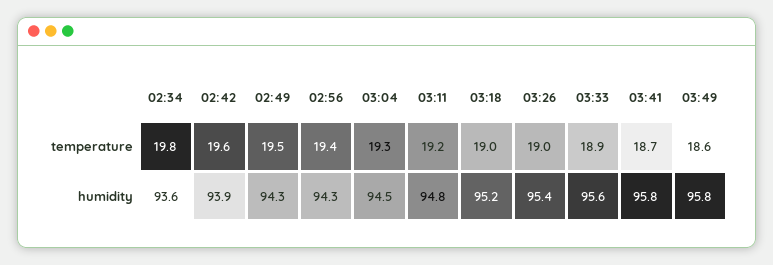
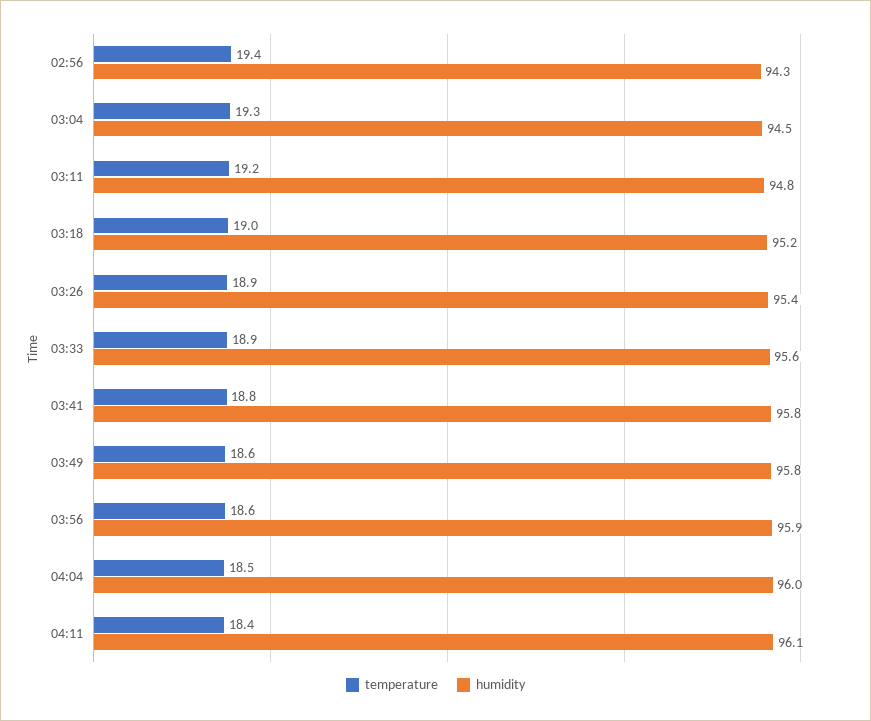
temperature, 02:34: 19.8 -> none
temperature, 02:42: 19.6 -> none
temperature, 02:49: 19.5 -> none
temperature, 03:26: 19 -> 18.9
temperature, 03:41: 18.7 -> 18.8
humidity, 02:34: 93.6 -> none
humidity, 02:42: 93.9 -> none
humidity, 02:49: 94.3 -> none
temperature, 03:56: none -> 18.6
humidity, 03:56: none -> 95.9
temperature, 04:04: none -> 18.5
humidity, 04:04: none -> 96
temperature, 04:11: none -> 18.4
humidity, 04:11: none -> 96.1

